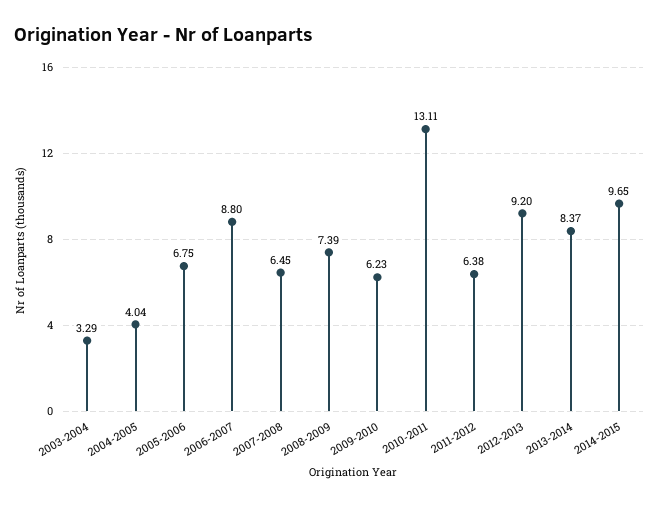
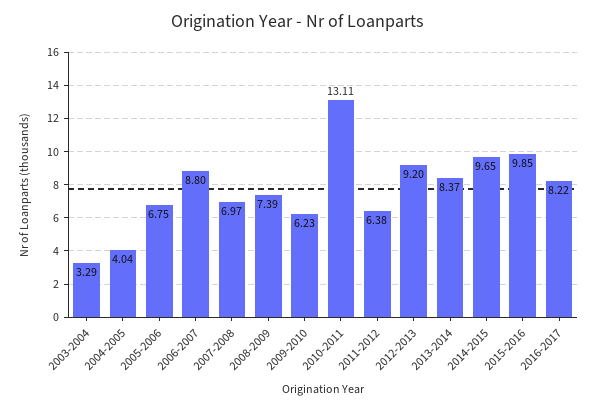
2007-2008: 6.45 -> 6.97
2015-2016: none -> 9.85
2016-2017: none -> 8.22

